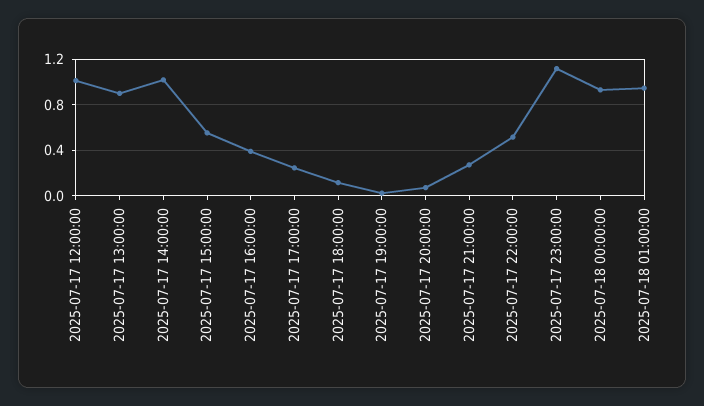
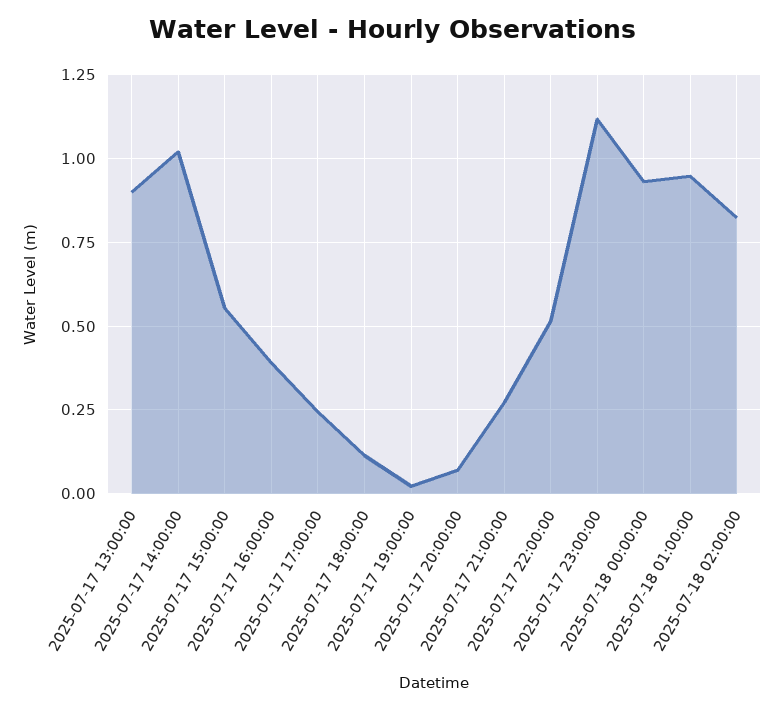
2025-07-17 12:00:00: 1 -> none
2025-07-18 02:00:00: none -> 0.825

